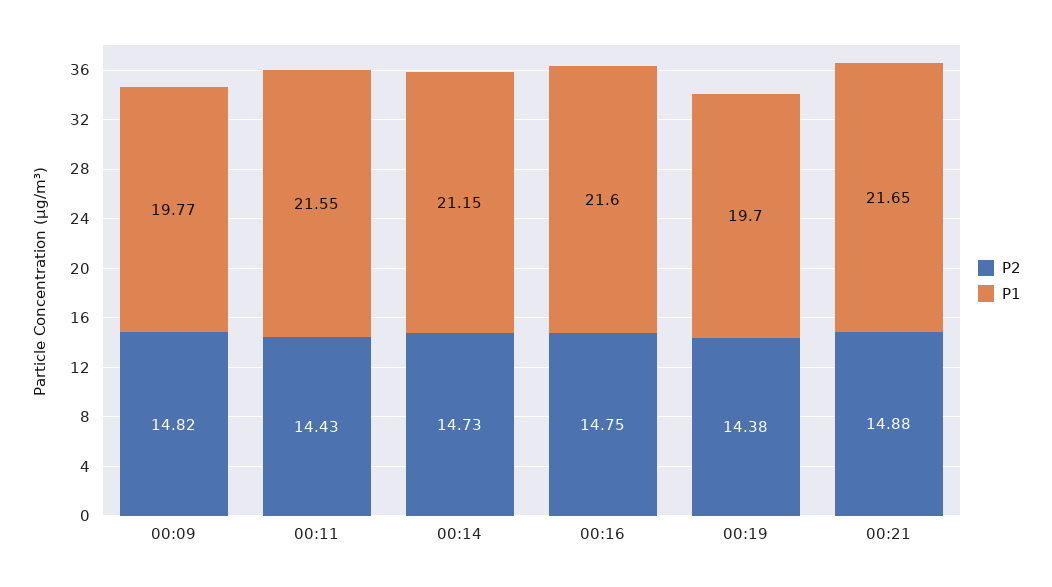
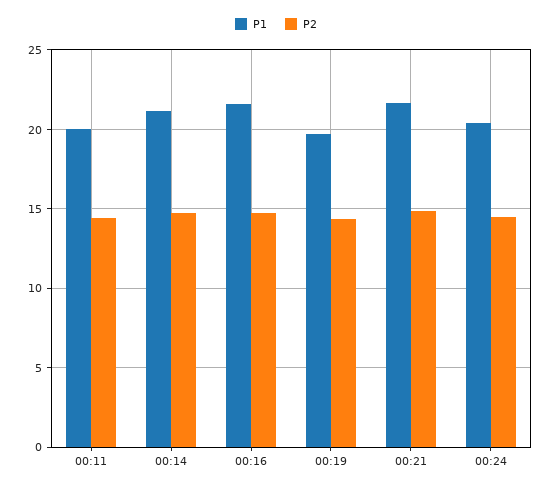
P2, 00:09: 14.82 -> none
P1, 00:09: 19.77 -> none
P1, 00:11: 21.55 -> 20
P1, 00:24: none -> 20.5
P2, 00:24: none -> 14.5

